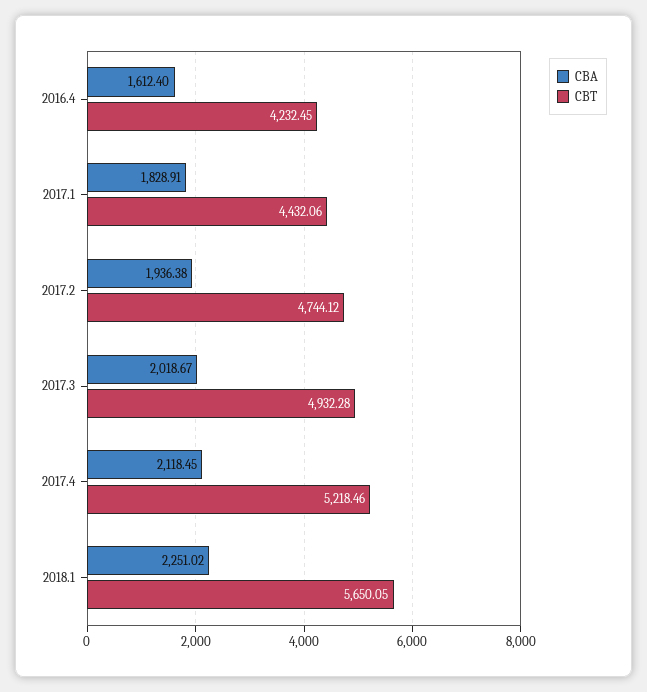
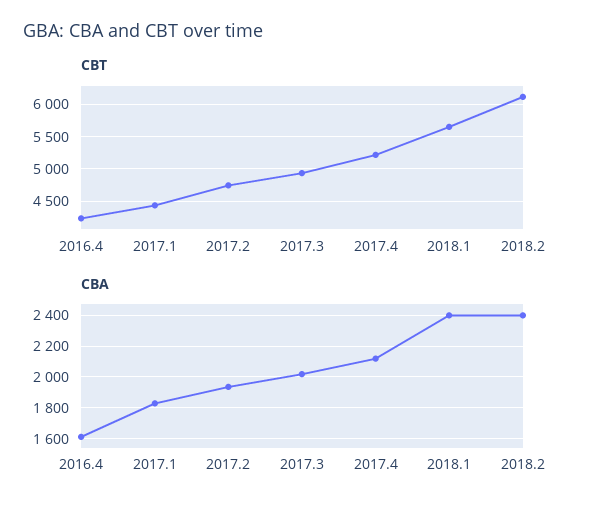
CBA, 2018.1: 2251.02 -> 2400
CBT, 2018.2: none -> 6100
CBA, 2018.2: none -> 2400

